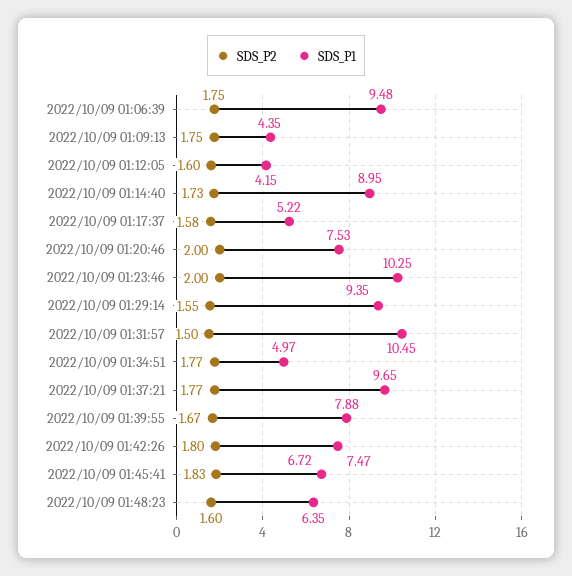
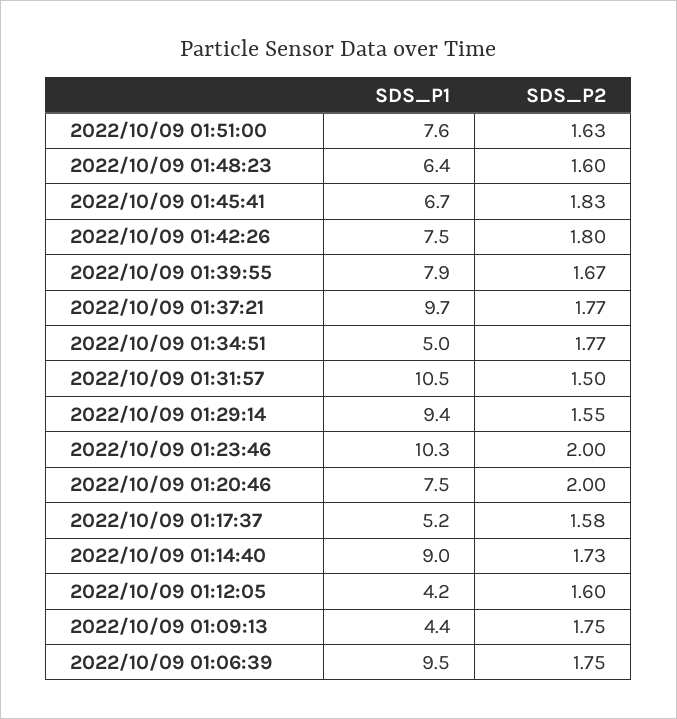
SDS_P1, 2022/10/09 01:51:00: none -> 7.6
SDS_P2, 2022/10/09 01:51:00: none -> 1.63

